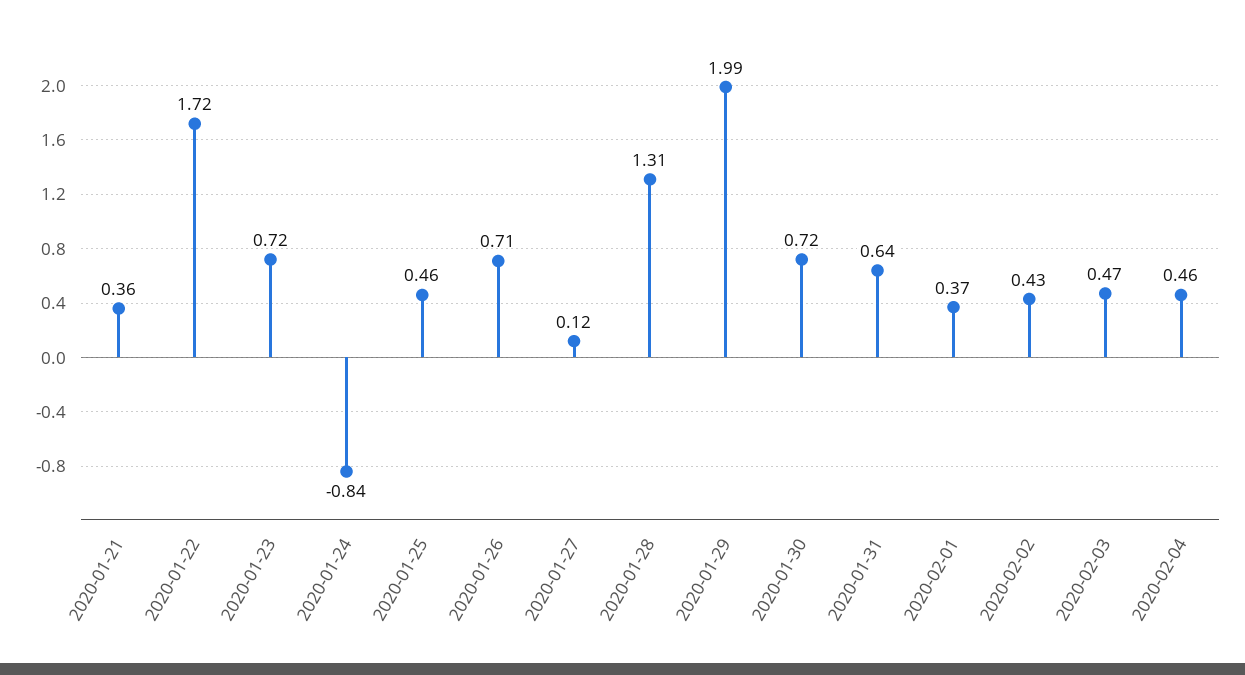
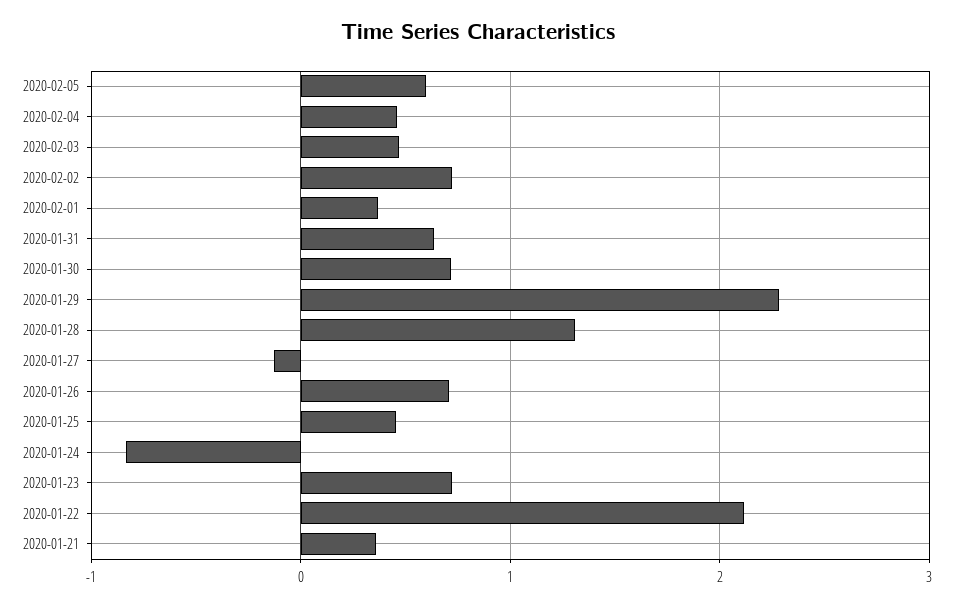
2020-01-22: 1.72 -> 2.1
2020-01-27: 0.12 -> -0.1
2020-01-29: 1.99 -> 2.3
2020-02-02: 0.43 -> 0.7
2020-02-05: none -> 0.6

